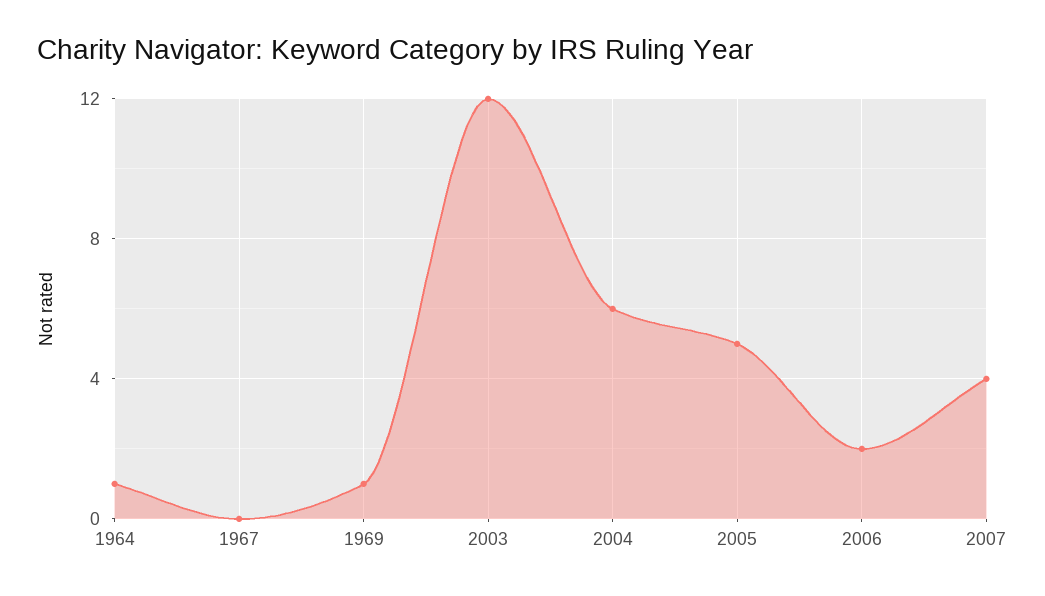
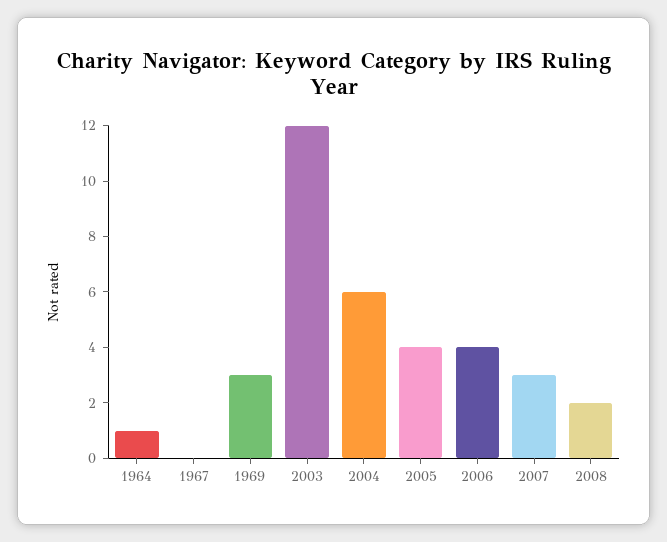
1969: 1 -> 3
2005: 5 -> 4
2006: 2 -> 4
2007: 4 -> 3
2008: none -> 2

